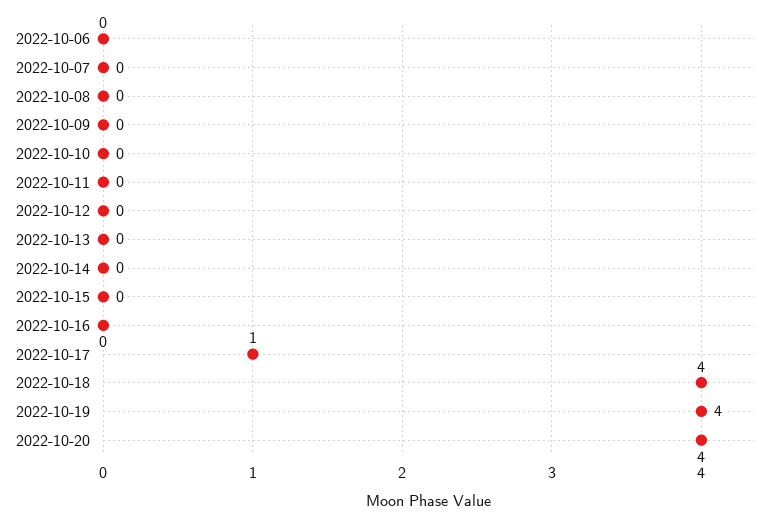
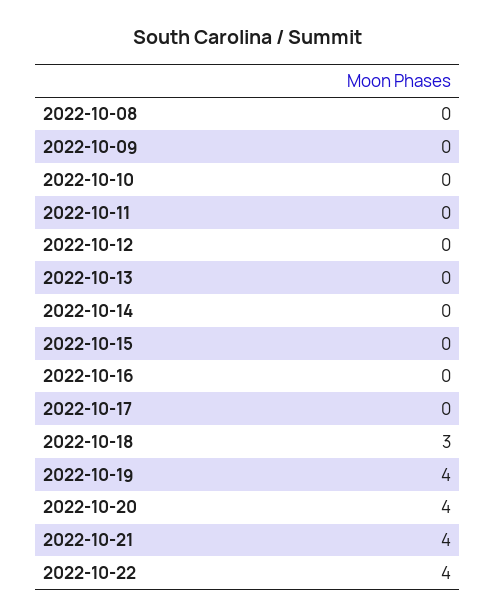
2022-10-06: 0 -> none
2022-10-07: 0 -> none
2022-10-17: 1 -> 0
2022-10-18: 4 -> 3
2022-10-21: none -> 4
2022-10-22: none -> 4

